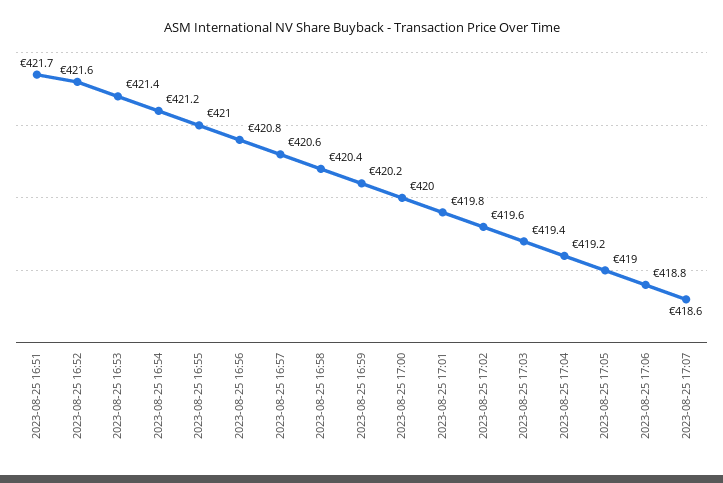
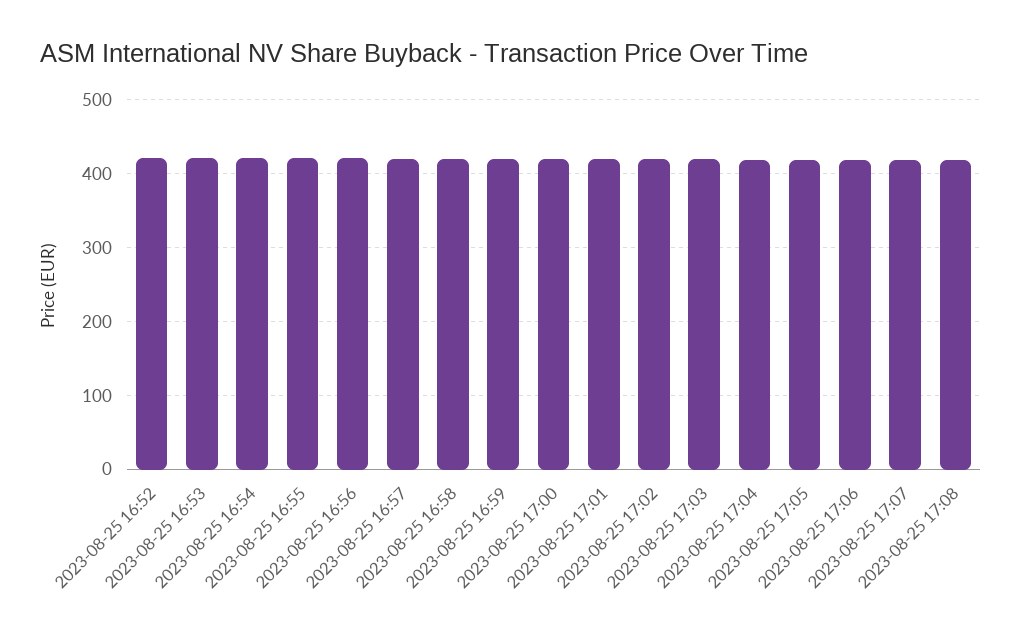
2023-08-25 16:51: 421.7 -> none
2023-08-25 17:08: none -> 420

